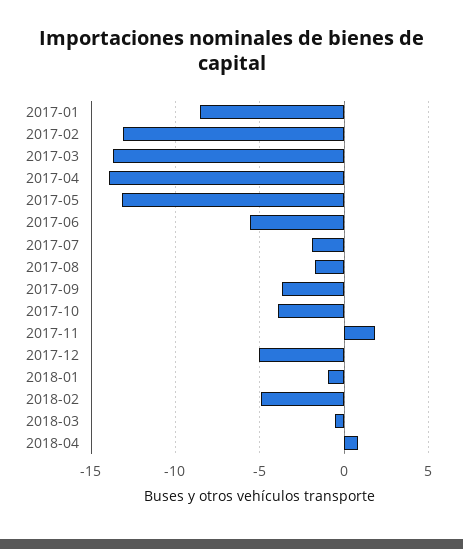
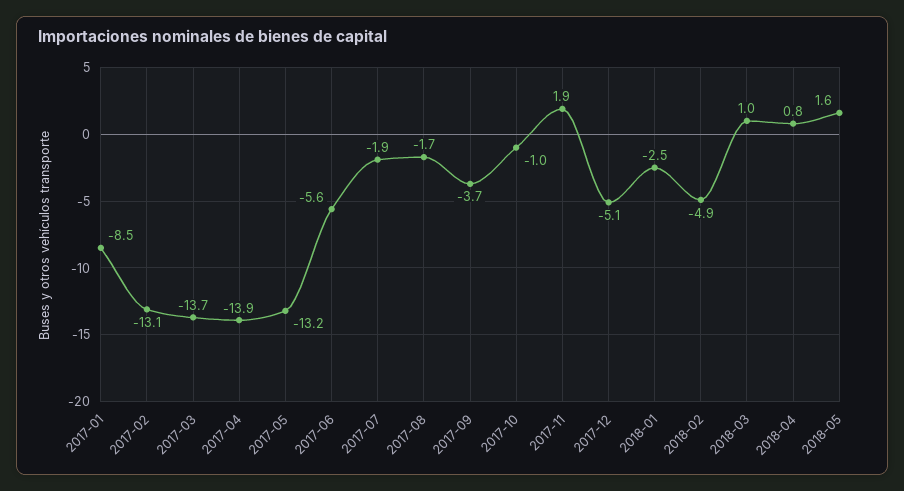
2017-10: -4 -> -1
2018-01: -1 -> -2.5
2018-03: -0.5 -> 1
2018-05: none -> 1.6

